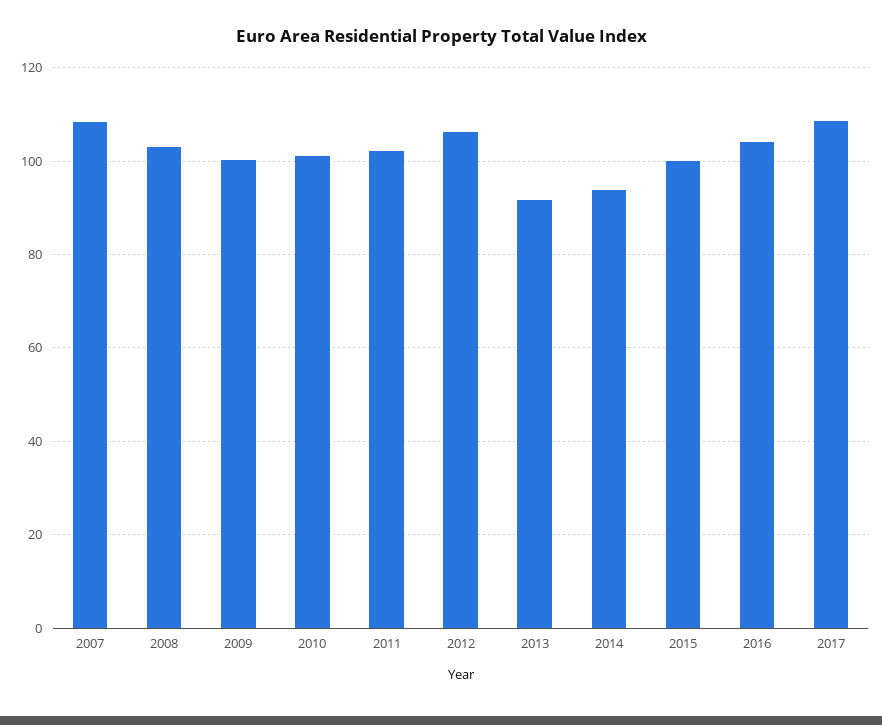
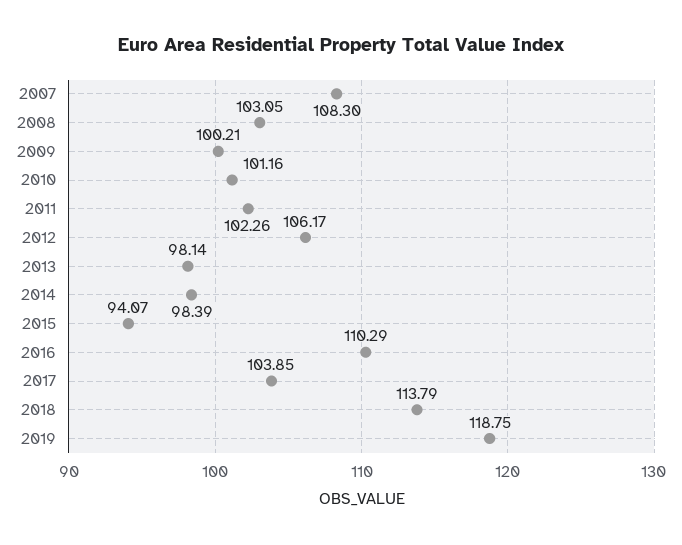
2013: 92 -> 98.14
2014: 94 -> 98.39
2015: 100 -> 94.07
2016: 104 -> 110.29
2017: 108 -> 103.85
2018: none -> 113.79
2019: none -> 118.75

